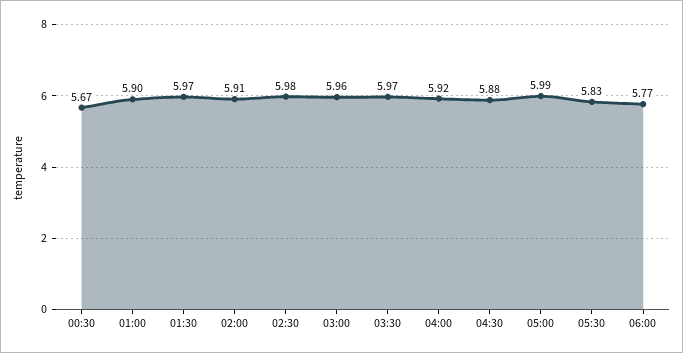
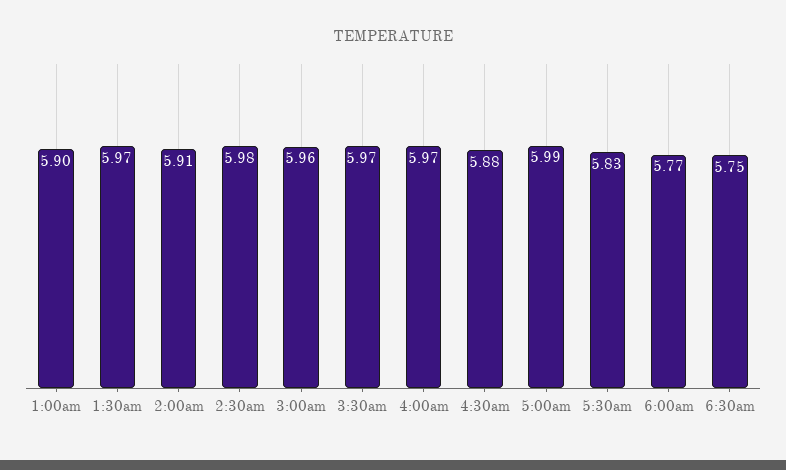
00:30: 5.67 -> none
04:00: 5.92 -> 5.97
6:30am: none -> 5.75

